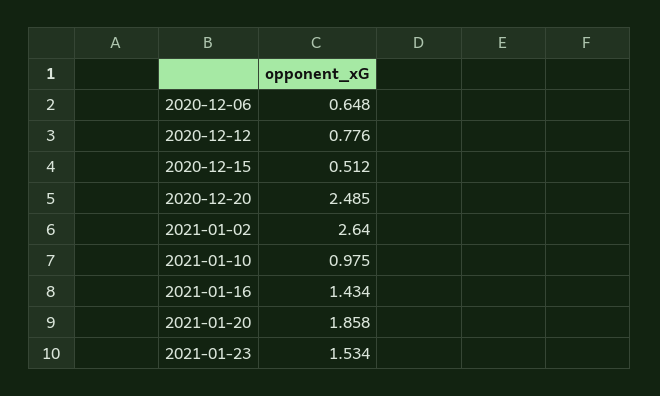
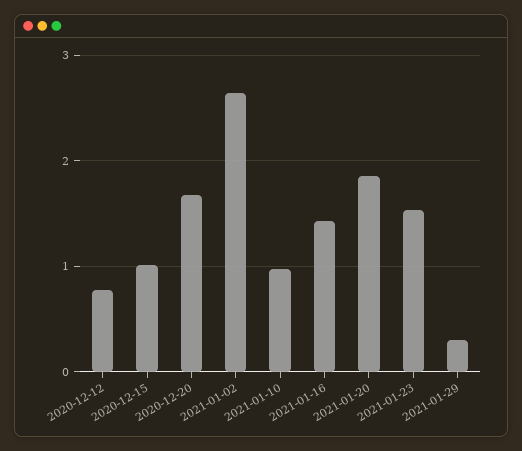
2020-12-06: 0.648 -> none
2020-12-15: 0.512 -> 1
2020-12-20: 2.485 -> 1.7
2021-01-29: none -> 0.3

